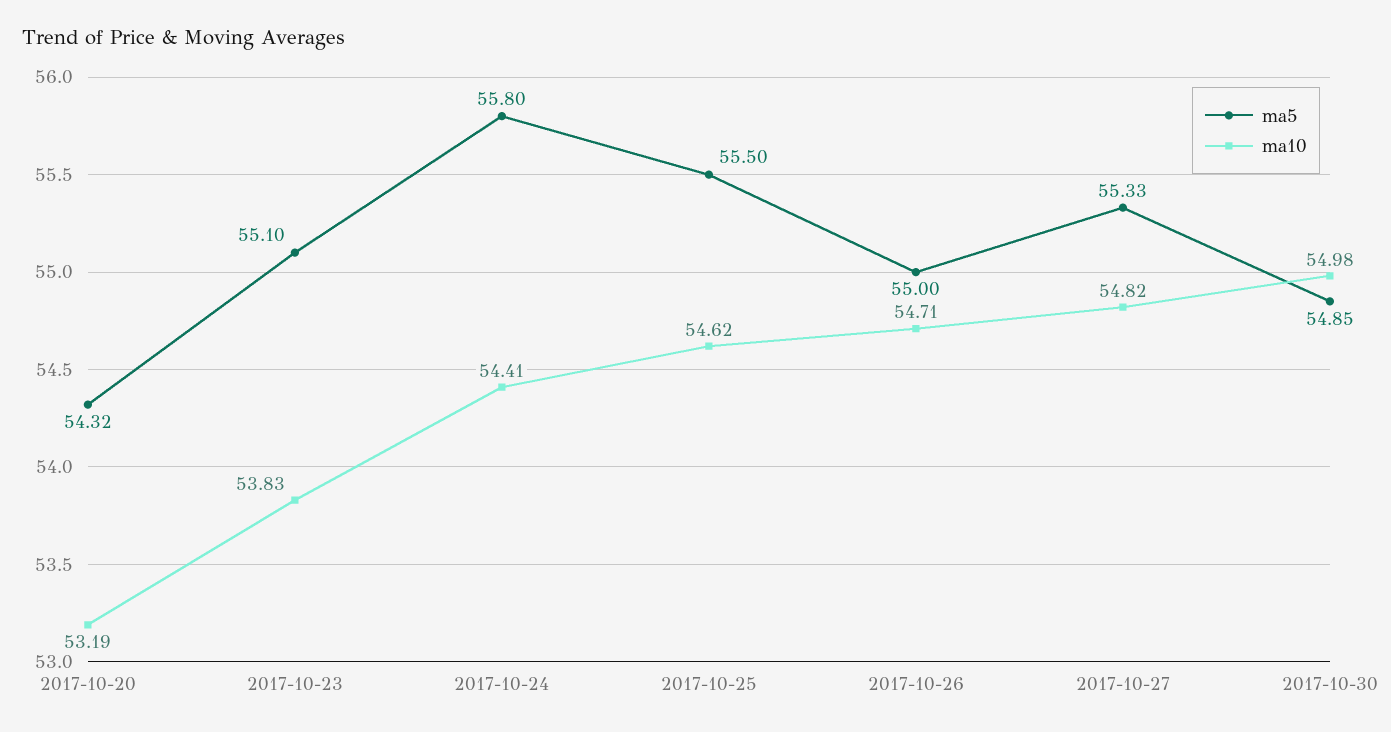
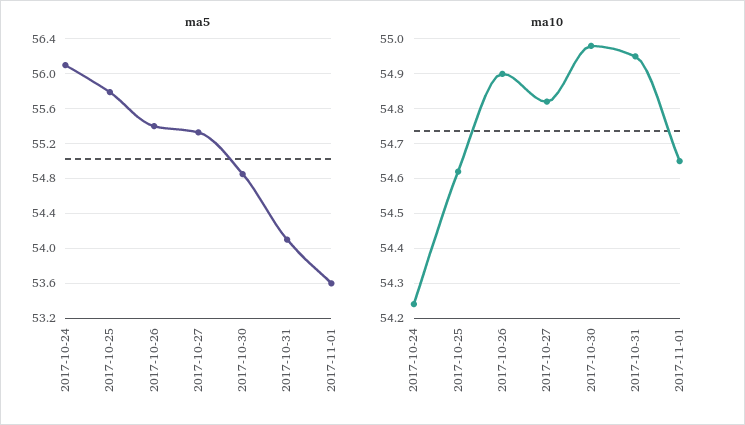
ma5, 2017-10-20: 54.32 -> none
ma10, 2017-10-20: 53.19 -> none
ma5, 2017-10-23: 55.1 -> none
ma10, 2017-10-23: 53.83 -> none
ma5, 2017-10-24: 55.8 -> 56.1
ma10, 2017-10-24: 54.41 -> 54.25
ma5, 2017-10-25: 55.5 -> 55.8
ma5, 2017-10-26: 55 -> 55.4
ma10, 2017-10-26: 54.71 -> 54.9
ma5, 2017-10-31: none -> 54.1
ma5, 2017-11-01: none -> 53.6
ma10, 2017-10-31: none -> 54.95
ma10, 2017-11-01: none -> 54.65

